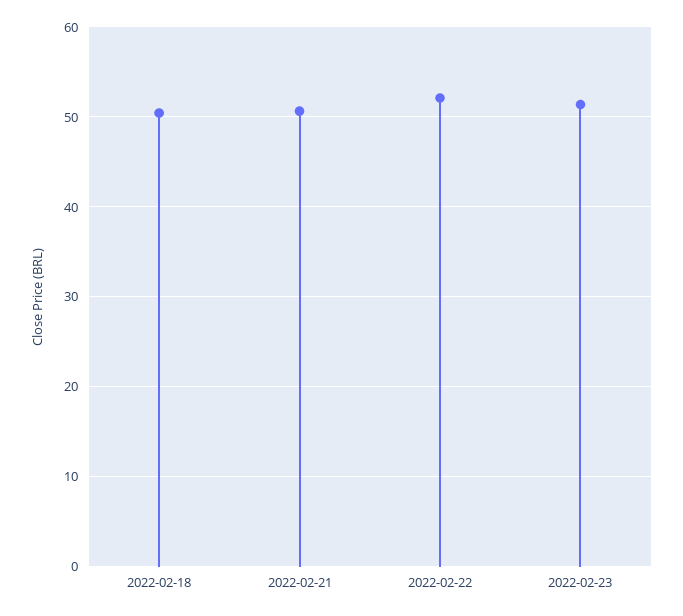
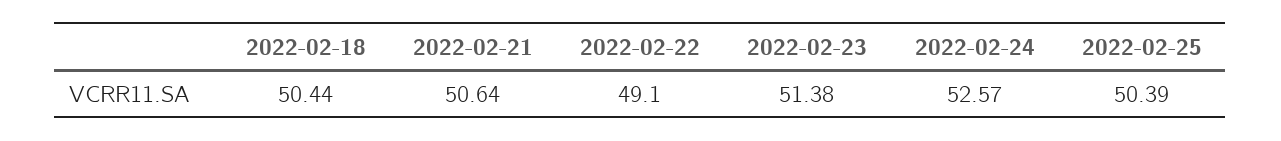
2022-02-22: 52 -> 49.1
2022-02-24: none -> 52.57
2022-02-25: none -> 50.39

